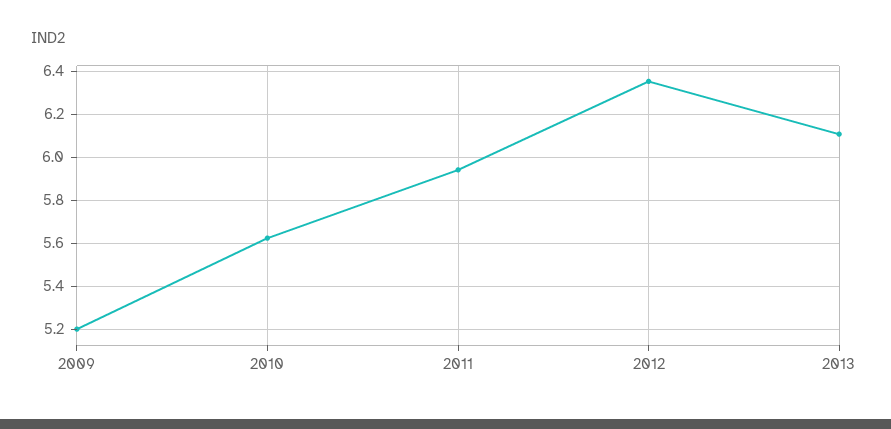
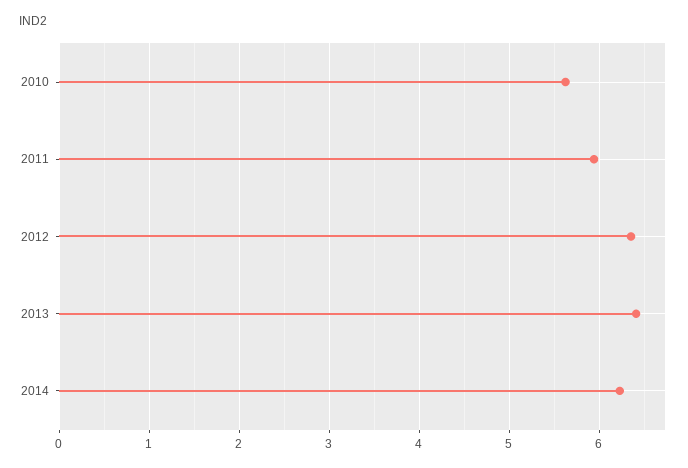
2009: 5.2 -> none
2013: 6.1 -> 6.4
2014: none -> 6.2

